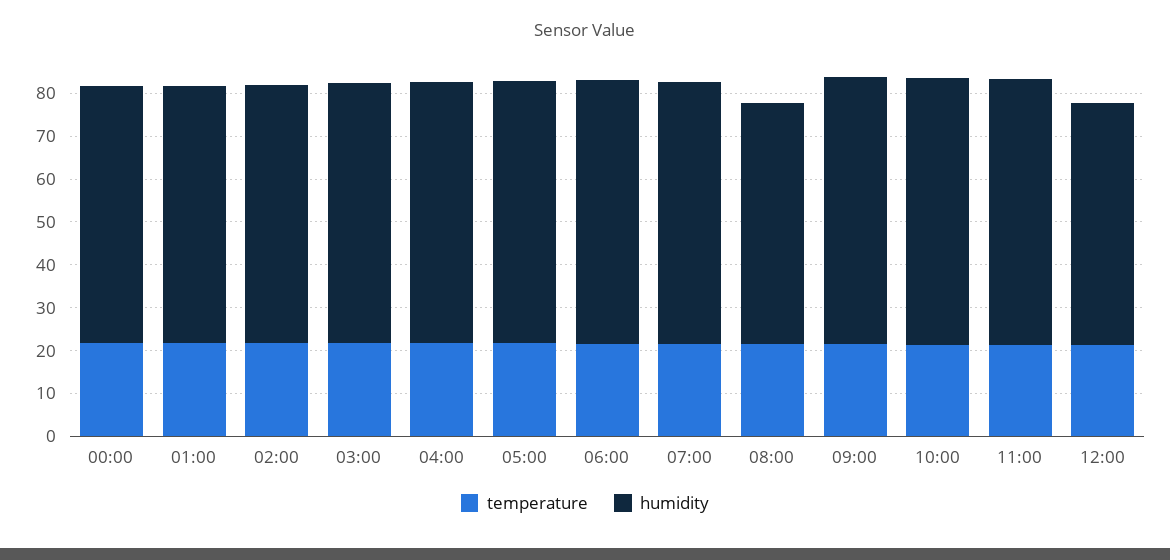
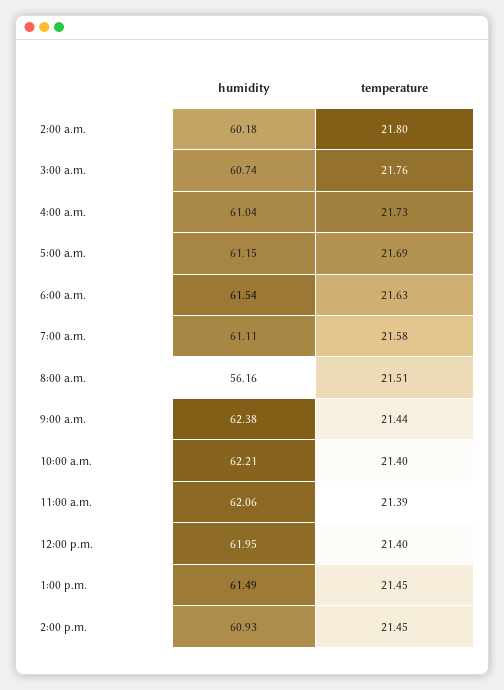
temperature, 00:00: 22 -> none
humidity, 00:00: 60 -> none
temperature, 01:00: 22 -> none
humidity, 01:00: 60 -> none
humidity, 12:00: 56 -> 61.95
humidity, 1:00 p.m.: none -> 61.49
temperature, 1:00 p.m.: none -> 21.45
humidity, 2:00 p.m.: none -> 60.93
temperature, 2:00 p.m.: none -> 21.45

